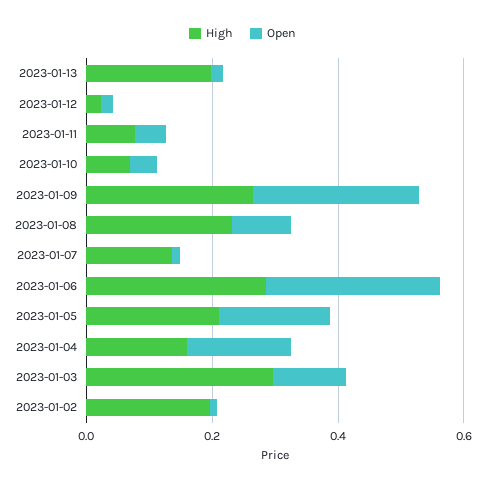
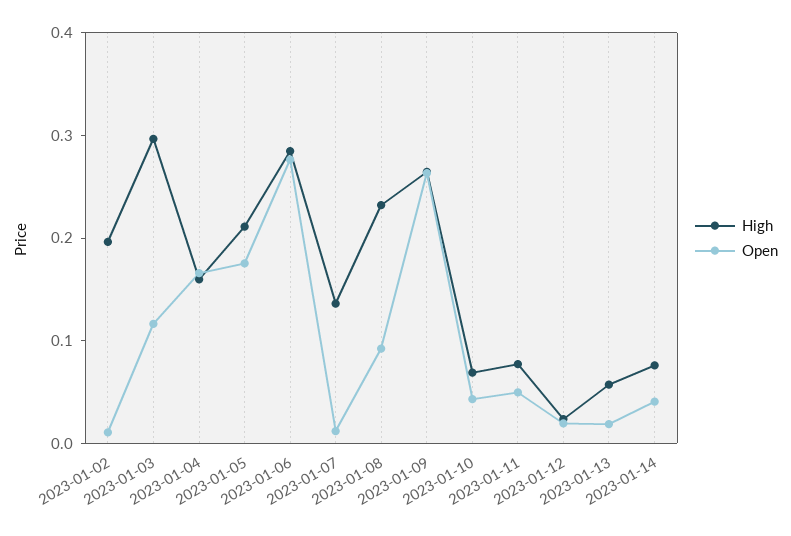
High, 2023-01-13: 0.2 -> 0.06
High, 2023-01-14: none -> 0.08
Open, 2023-01-14: none -> 0.04

